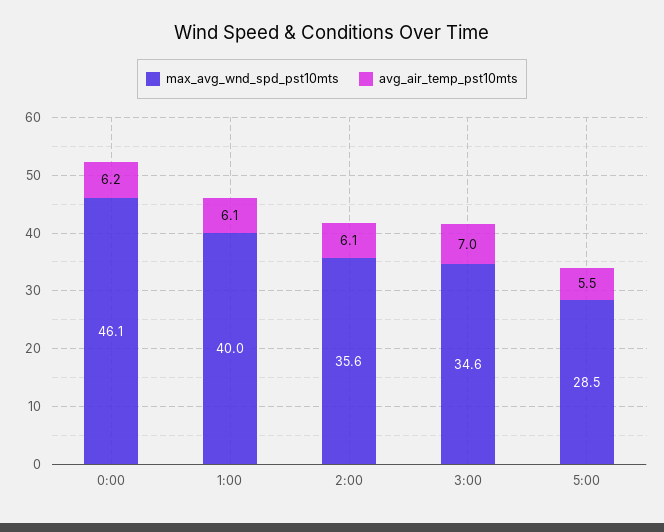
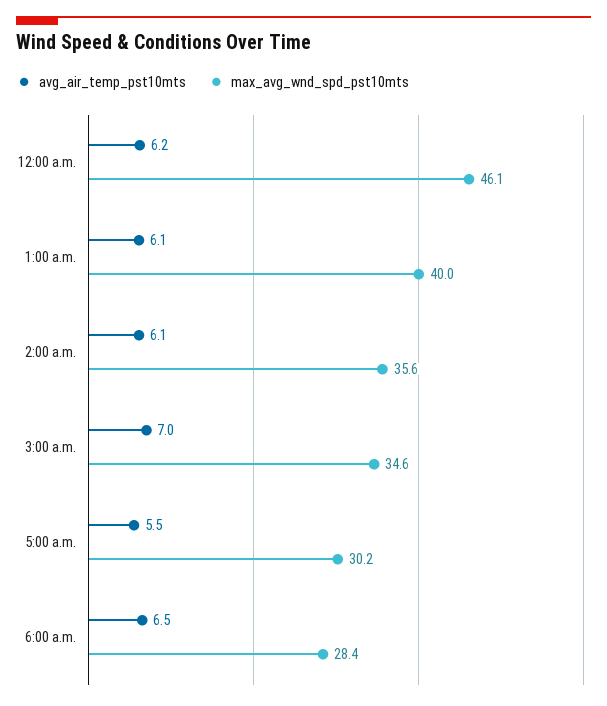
max_avg_wnd_spd_pst10mts, 5:00: 28.5 -> 30.2
avg_air_temp_pst10mts, 6:00 a.m.: none -> 6.5
max_avg_wnd_spd_pst10mts, 6:00 a.m.: none -> 28.4

